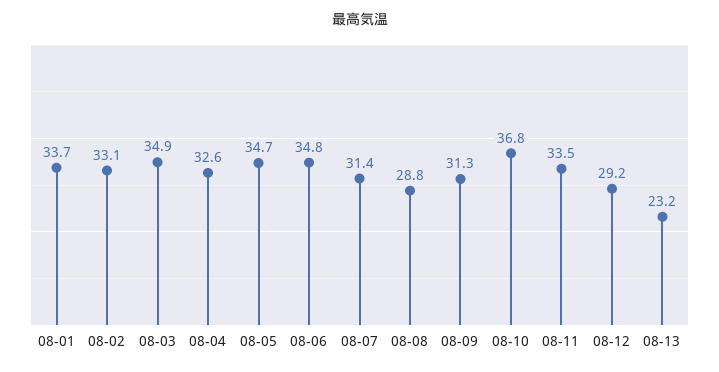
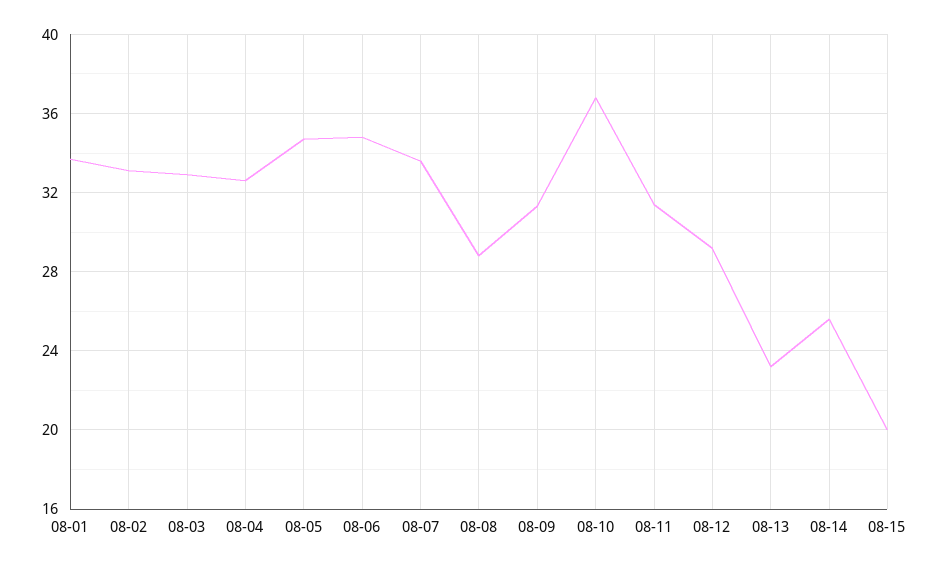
08-03: 34.9 -> 33
08-07: 31.4 -> 33.5
08-11: 33.5 -> 31.5
08-14: none -> 25.5
08-15: none -> 20

